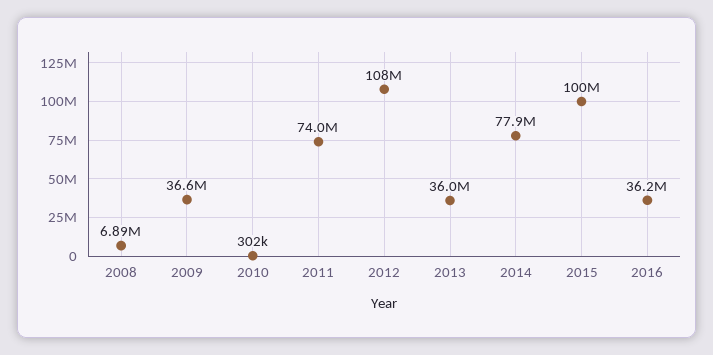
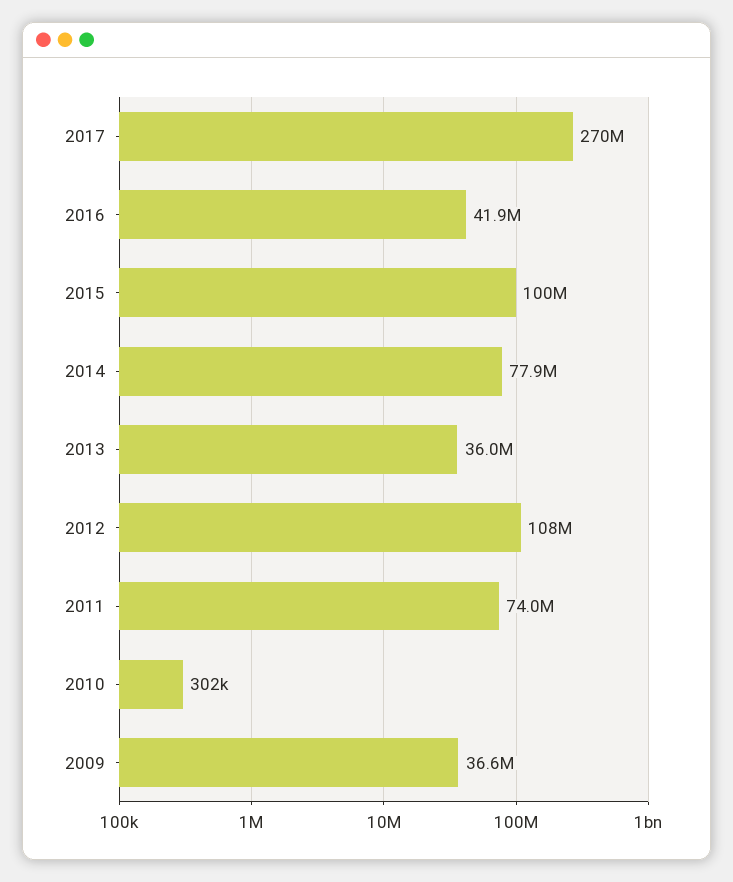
2008: 6890000 -> none
2016: 36200000 -> 41900000
2017: none -> 270000000

